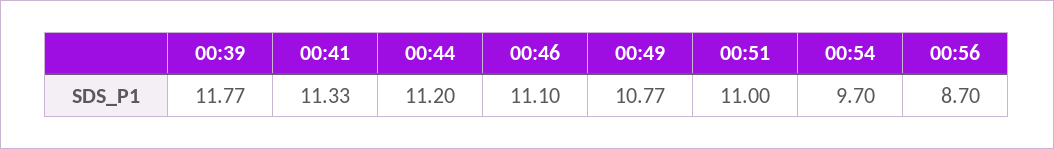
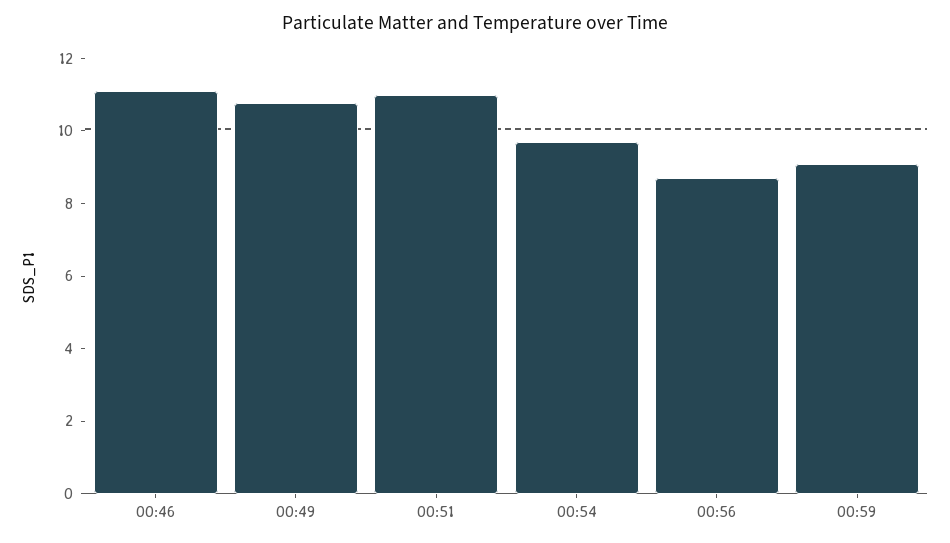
00:39: 11.77 -> none
00:41: 11.33 -> none
00:44: 11.2 -> none
00:59: none -> 9

